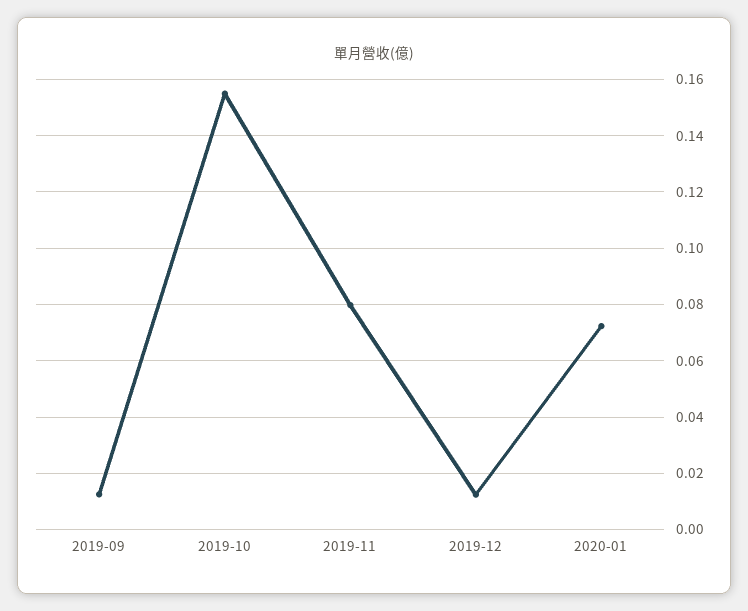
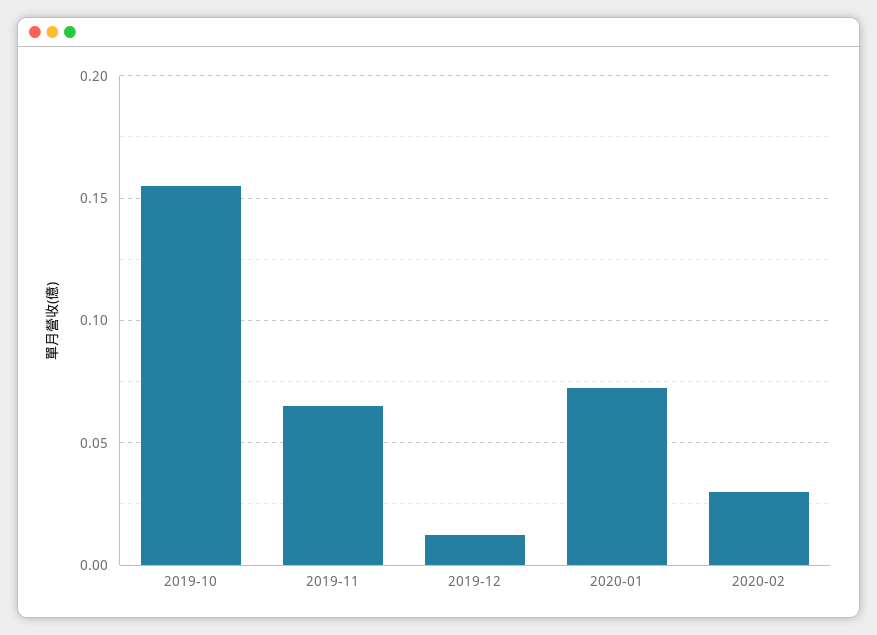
2019-09: 0.0125 -> none
2019-11: 0.08 -> 0.065
2020-02: none -> 0.03

